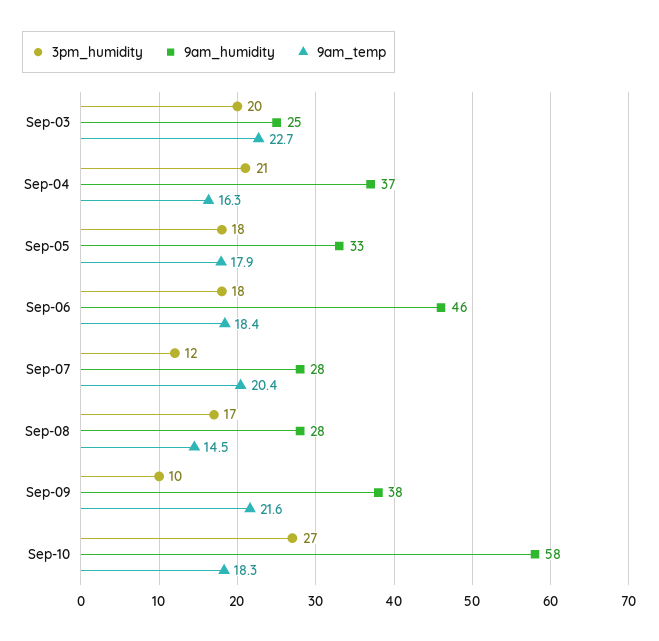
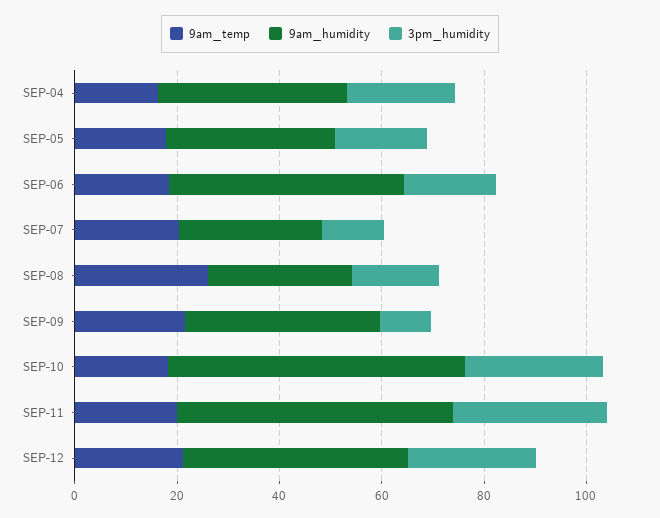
3pm_humidity, Sep-03: 20 -> none
9am_humidity, Sep-03: 25 -> none
9am_temp, Sep-03: 22.7 -> none
9am_temp, Sep-08: 14.5 -> 25
9am_temp, SEP-11: none -> 20
9am_humidity, SEP-11: none -> 55
3pm_humidity, SEP-11: none -> 30
9am_temp, SEP-12: none -> 20
9am_humidity, SEP-12: none -> 45
3pm_humidity, SEP-12: none -> 25

